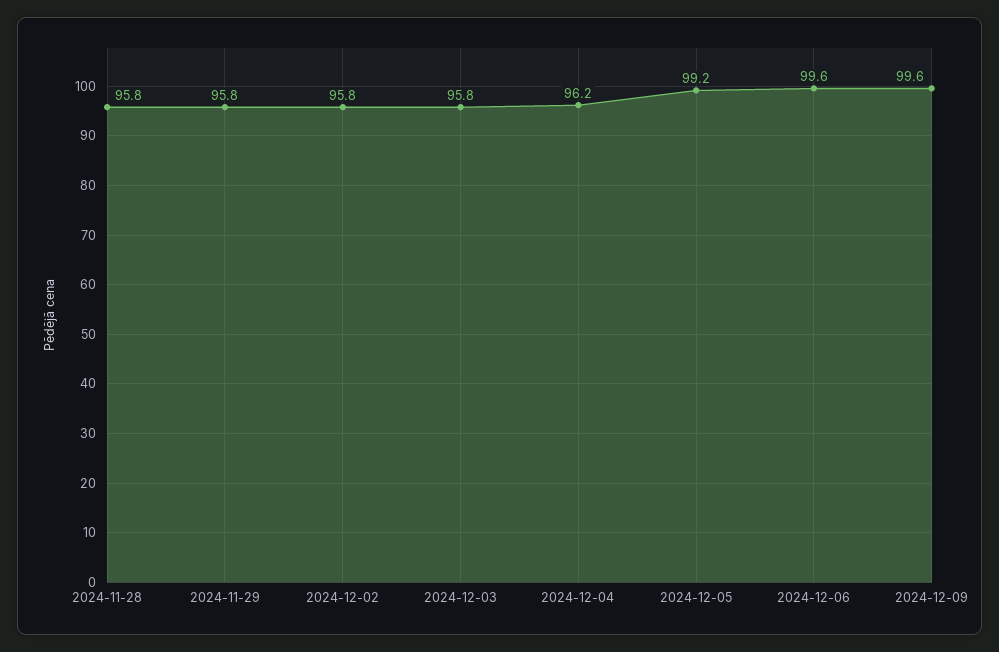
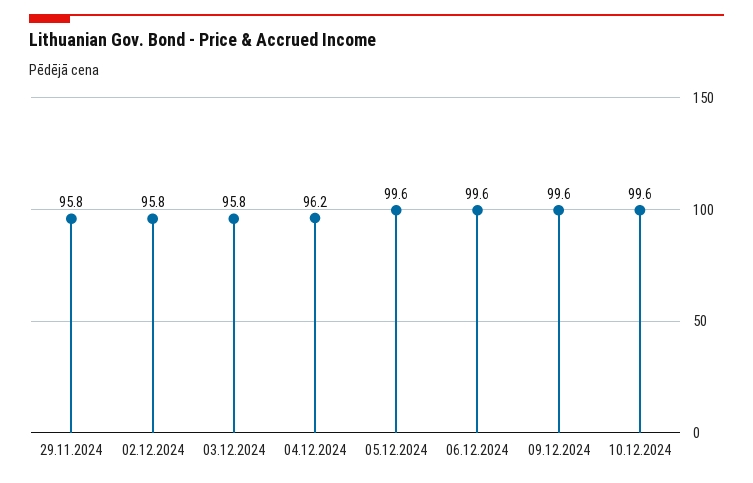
2024-11-28: 95.8 -> none
2024-12-05: 99.2 -> 99.6
10.12.2024: none -> 99.6

